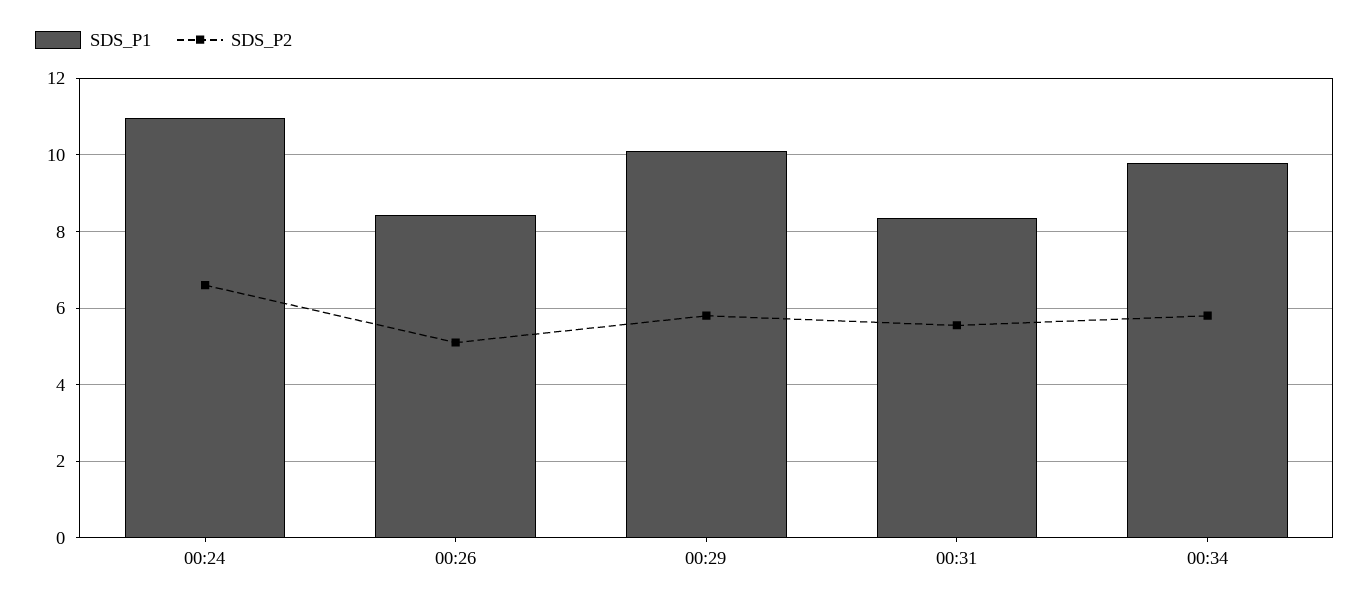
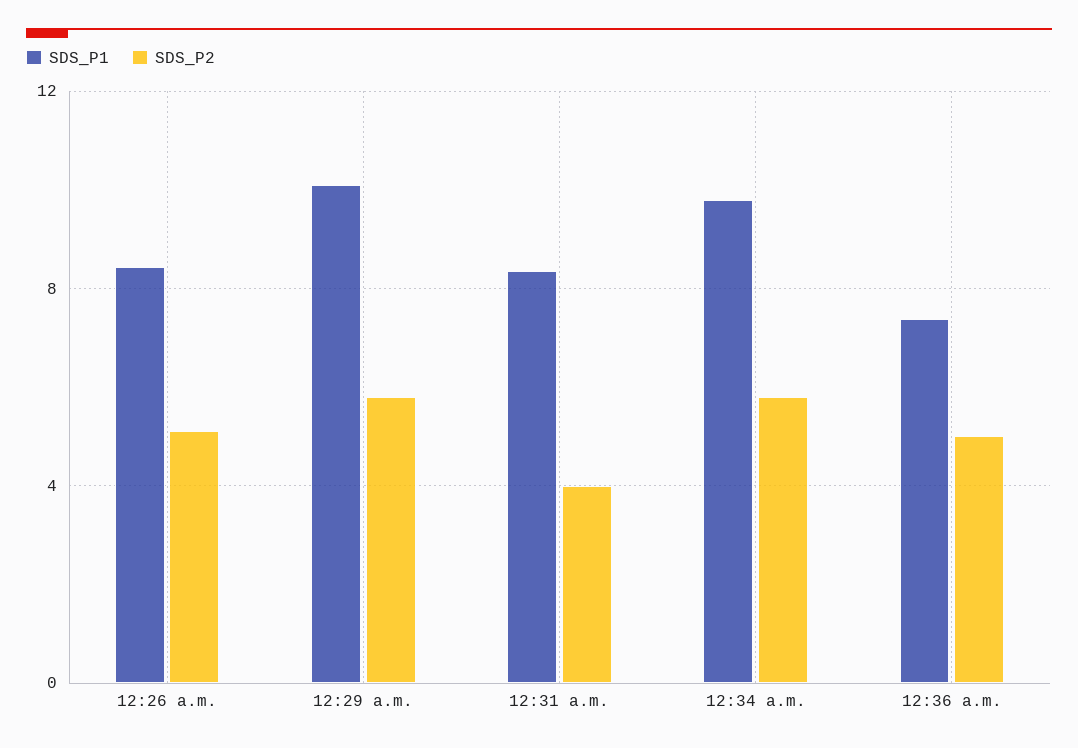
SDS_P1, 00:24: 11 -> none
SDS_P2, 00:24: 6.6 -> none
SDS_P2, 00:31: 5.6 -> 4
SDS_P1, 12:36 a.m.: none -> 7.5
SDS_P2, 12:36 a.m.: none -> 5

